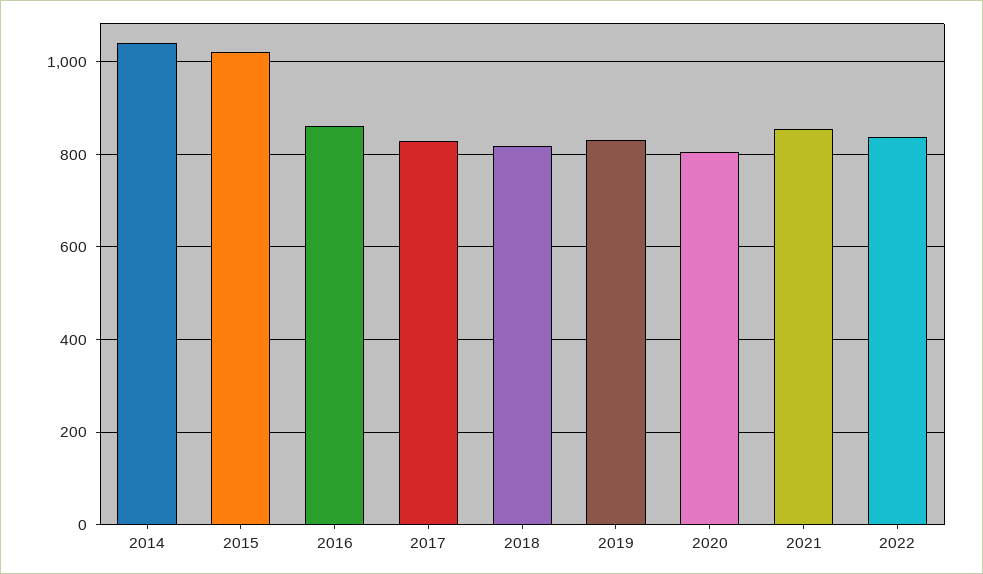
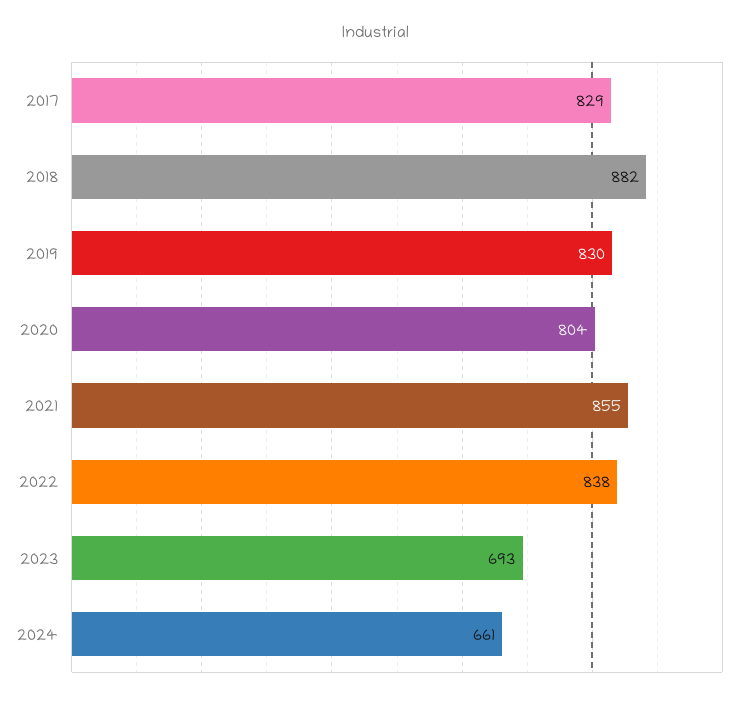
2014: 1040 -> none
2015: 1020 -> none
2016: 860 -> none
2018: 820 -> 882
2023: none -> 693
2024: none -> 661

